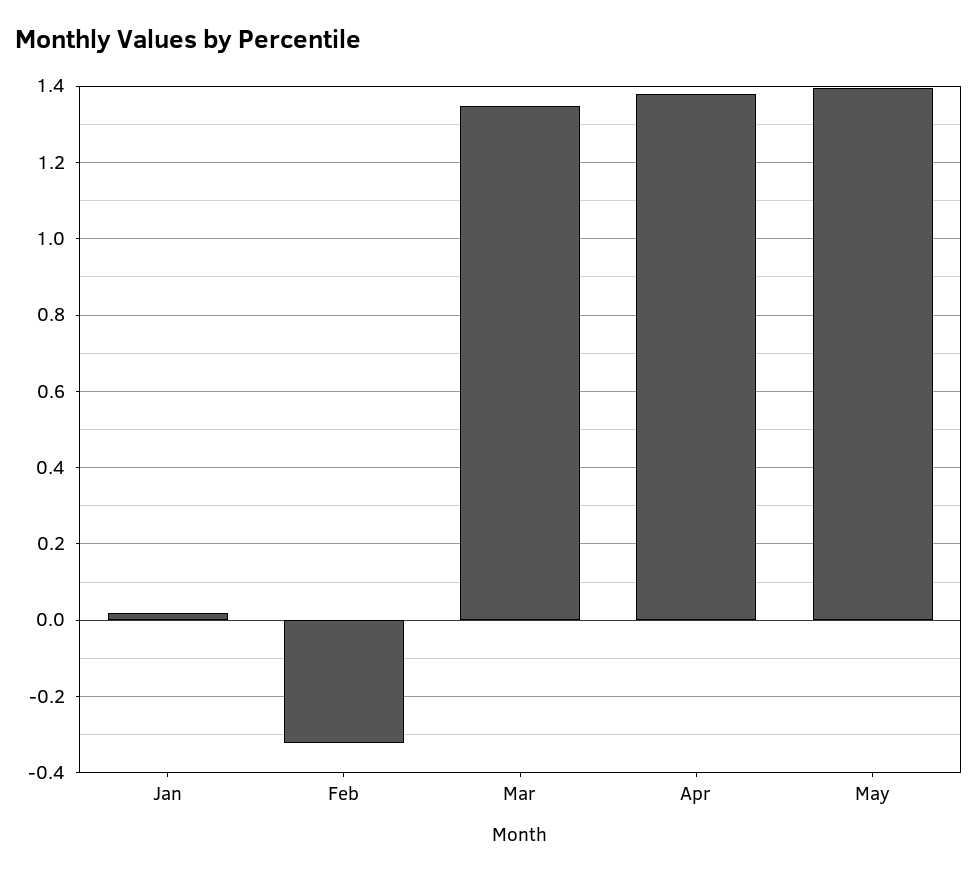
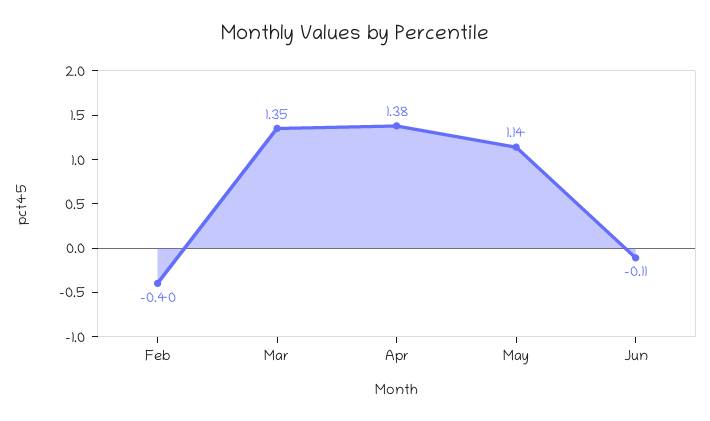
Jan: 0.02 -> none
Feb: -0.32 -> -0.4
May: 1.4 -> 1.14
Jun: none -> -0.11

